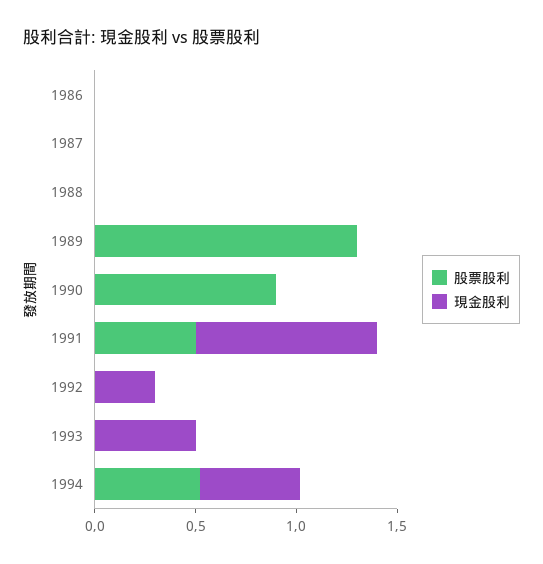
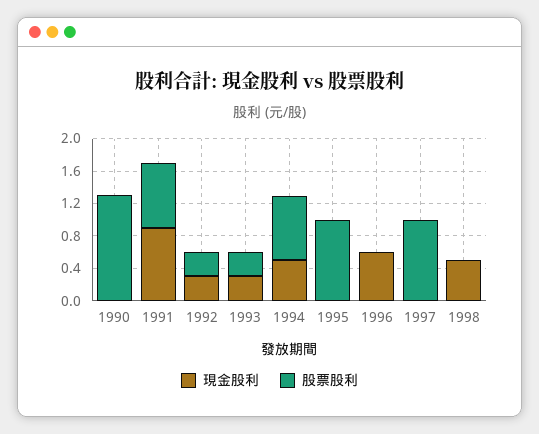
股票股利, 1986: 0 -> none
現金股利, 1986: 0 -> none
股票股利, 1987: 0 -> none
現金股利, 1987: 0 -> none
股票股利, 1988: 0 -> none
現金股利, 1988: 0 -> none
股票股利, 1989: 1.3 -> none
現金股利, 1989: 0 -> none
股票股利, 1990: 0.9 -> 1.3
股票股利, 1991: 0.5 -> 0.8
股票股利, 1992: 0 -> 0.3
股票股利, 1993: 0 -> 0.3
現金股利, 1993: 0.5 -> 0.3
股票股利, 1994: 0.5 -> 0.8
現金股利, 1995: none -> 0
股票股利, 1995: none -> 1
現金股利, 1996: none -> 0.6
股票股利, 1996: none -> 0
現金股利, 1997: none -> 0
股票股利, 1997: none -> 1
現金股利, 1998: none -> 0.5
股票股利, 1998: none -> 0

